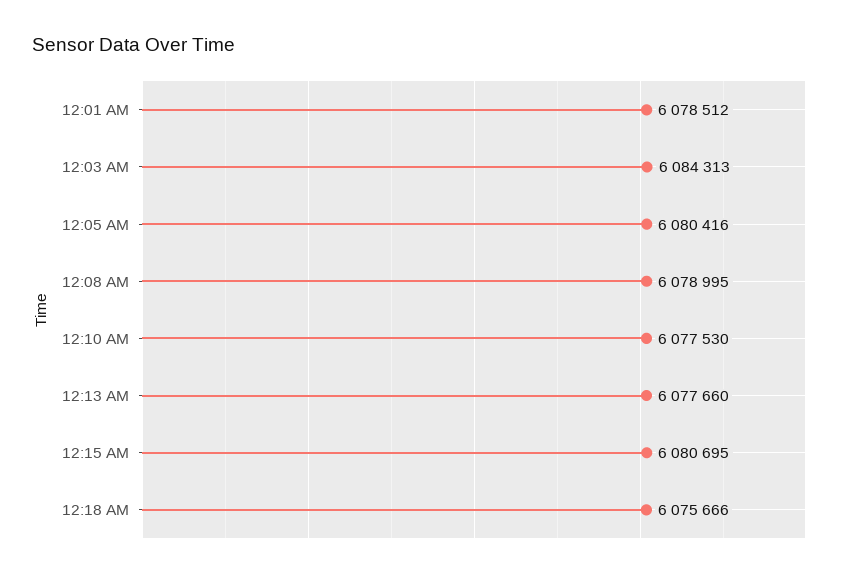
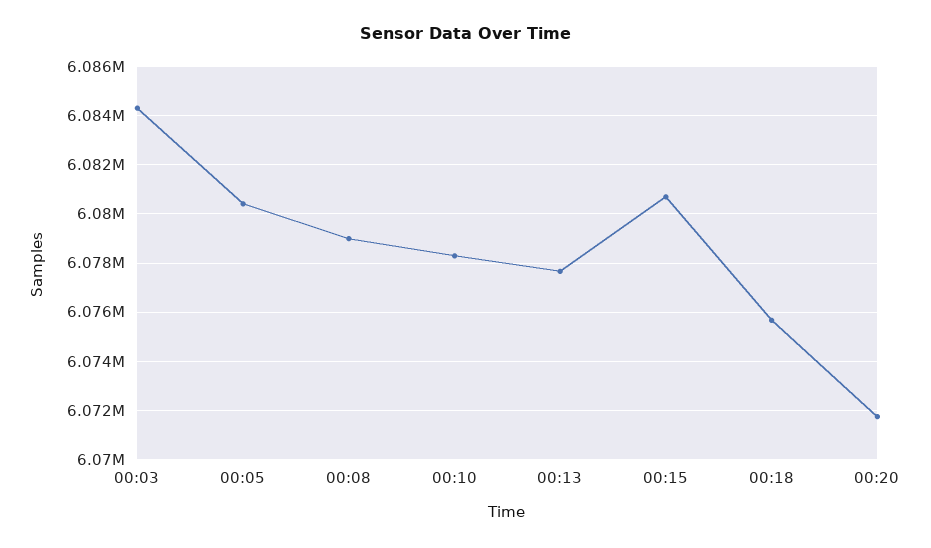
12:01 AM: 6078512 -> none
12:10 AM: 6077530 -> 6078250
00:20: none -> 6071750

